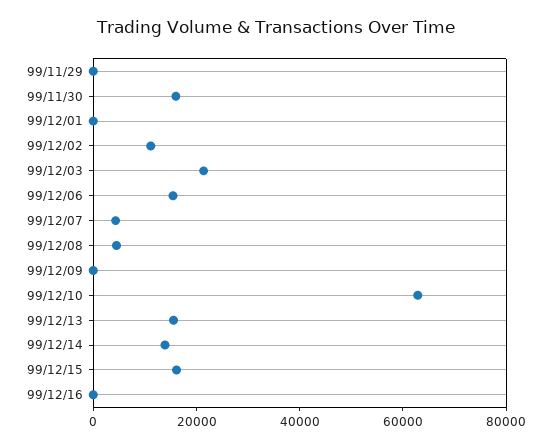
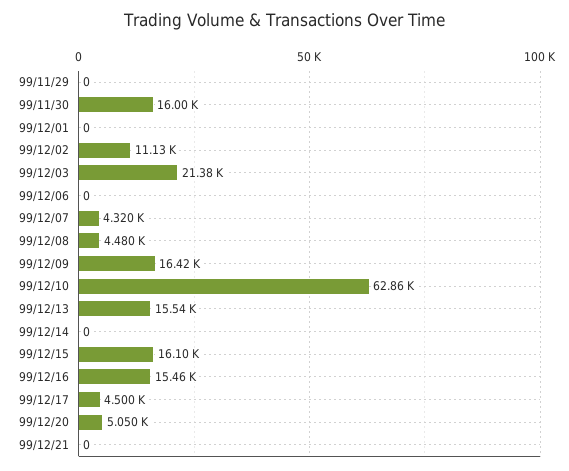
99/12/06: 15000 -> 0
99/12/09: 0 -> 16420
99/12/14: 15000 -> 0
99/12/16: 0 -> 15460
99/12/17: none -> 4500
99/12/20: none -> 5050
99/12/21: none -> 0

